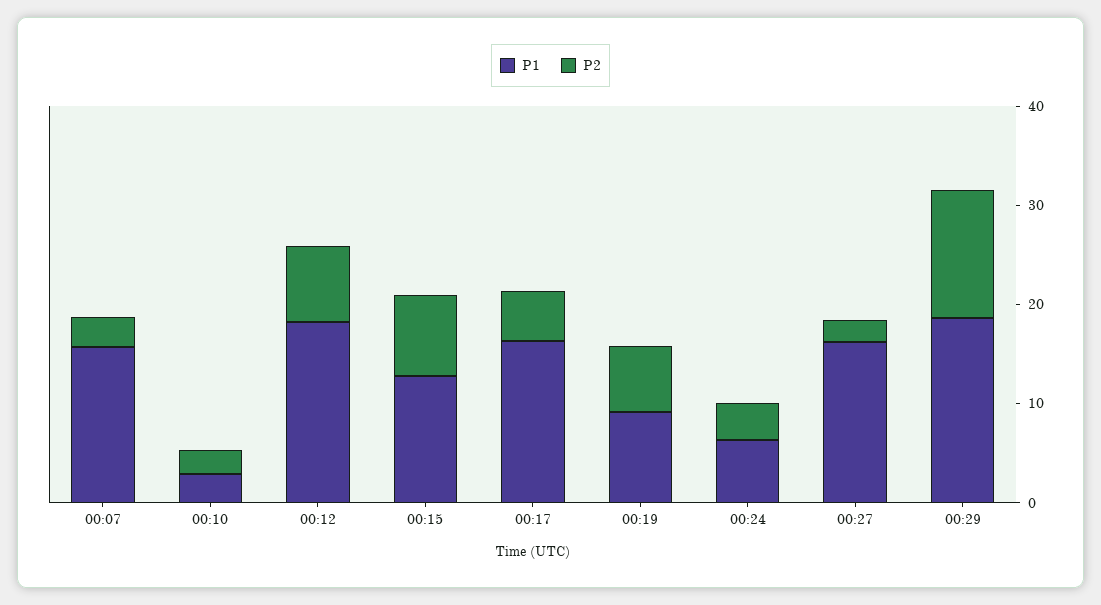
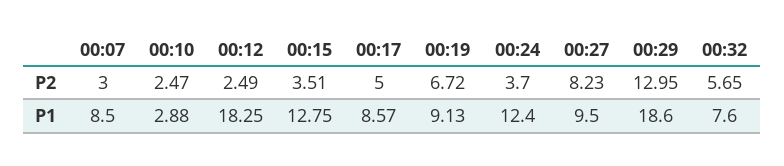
P1, 00:07: 16 -> 8.5
P2, 00:12: 8 -> 2.49
P2, 00:15: 8 -> 3.51
P1, 00:17: 16 -> 8.57
P1, 00:24: 6 -> 12.4
P1, 00:27: 16 -> 9.5
P2, 00:27: 2 -> 8.23
P2, 00:32: none -> 5.65
P1, 00:32: none -> 7.6

